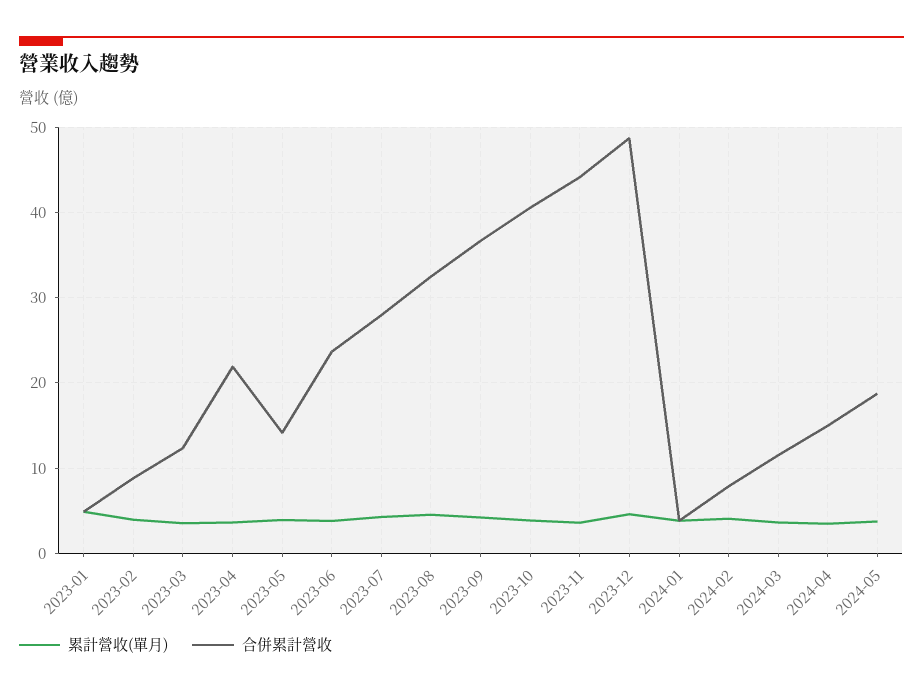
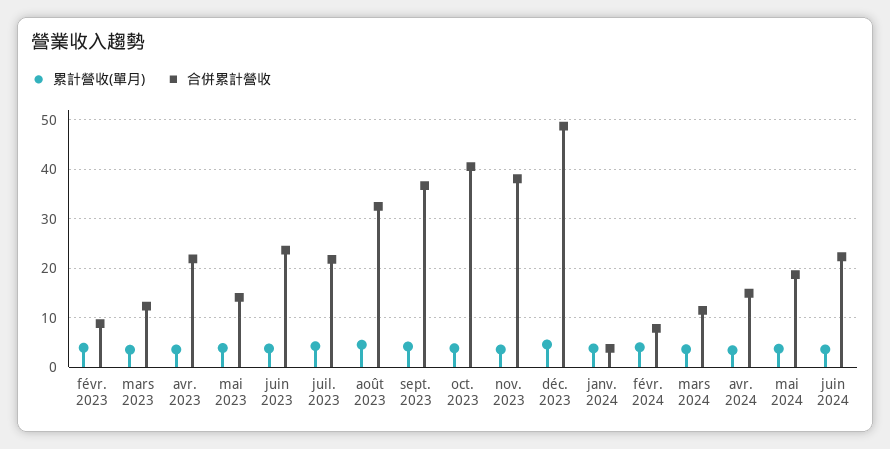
累計營收(單月), 2023-01: 5 -> none
合併累計營收, 2023-01: 5 -> none
合併累計營收, 2023-07: 28 -> 22
合併累計營收, 2023-11: 44 -> 38
累計營收(單月), juin 2024: none -> 4
合併累計營收, juin 2024: none -> 22

